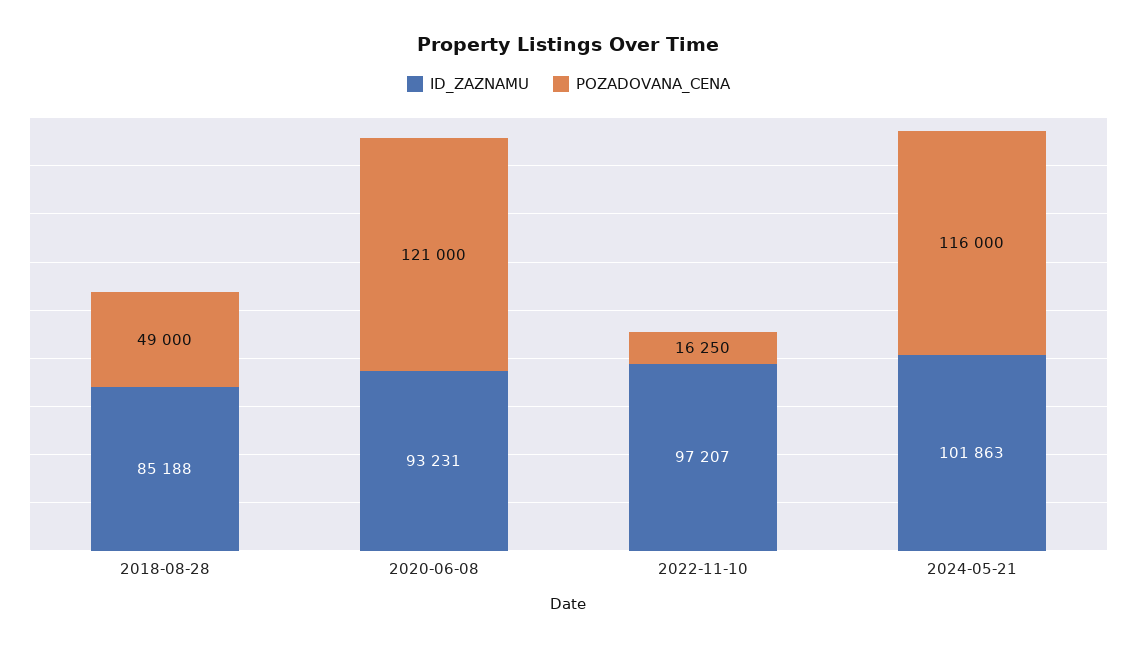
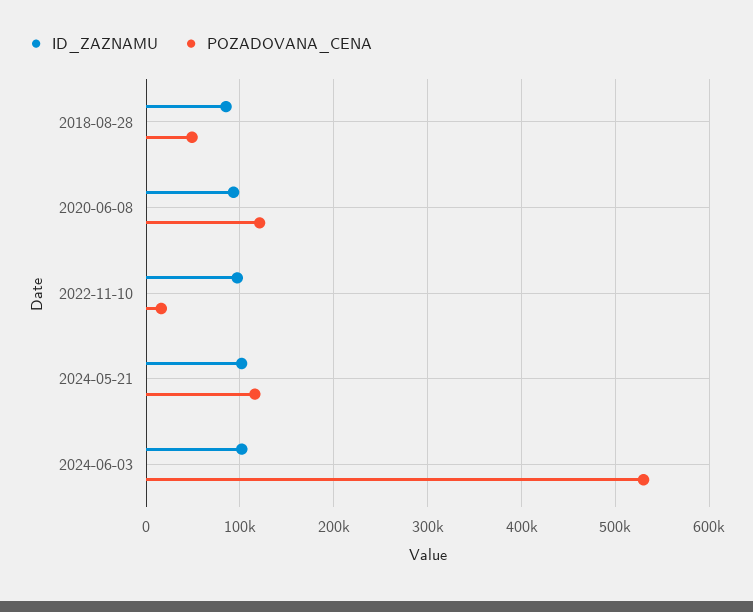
ID_ZAZNAMU, 2024-06-03: none -> 100000
POZADOVANA_CENA, 2024-06-03: none -> 530000

